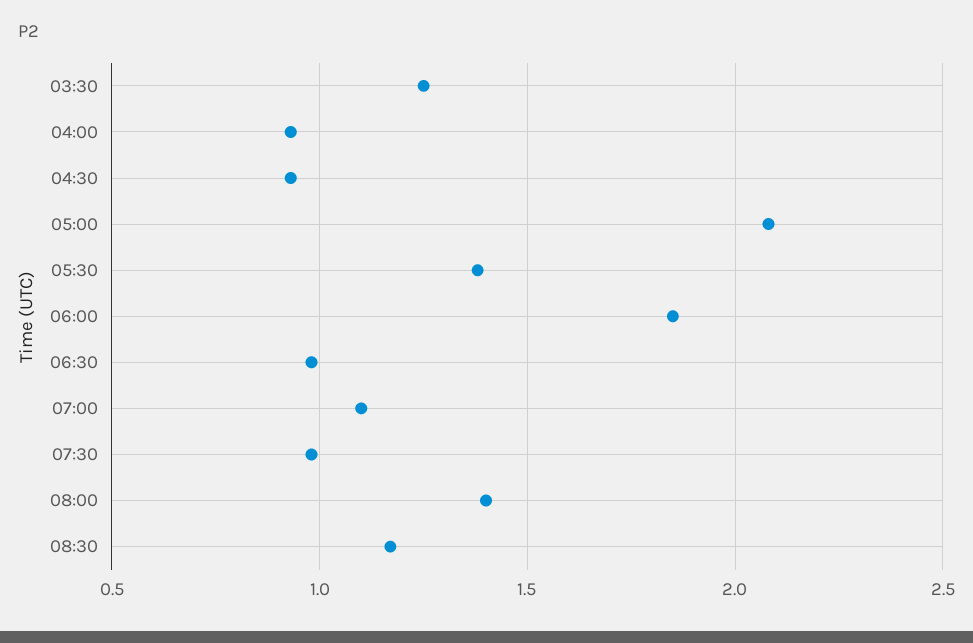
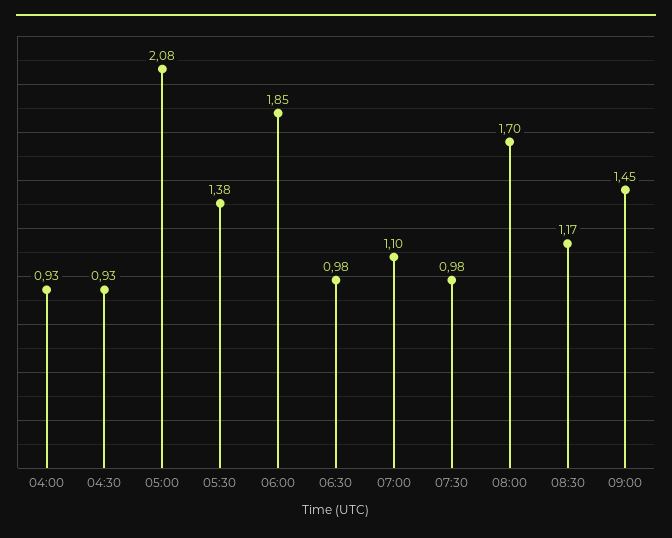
03:30: 1.25 -> none
08:00: 1.4 -> 1.7
09:00: none -> 1.45

